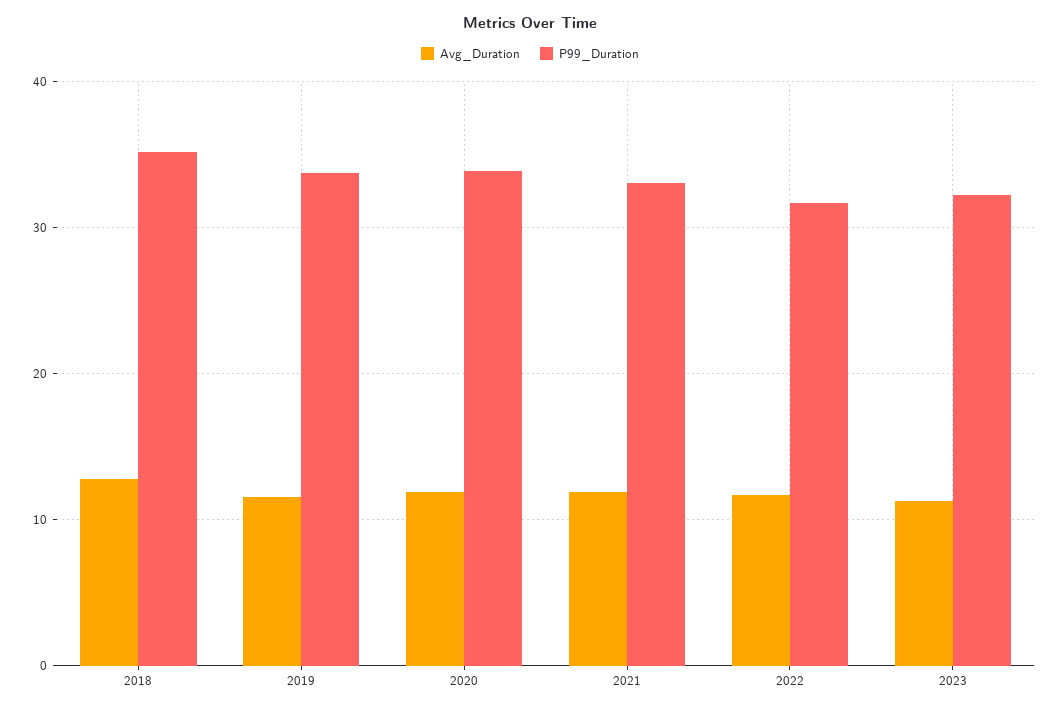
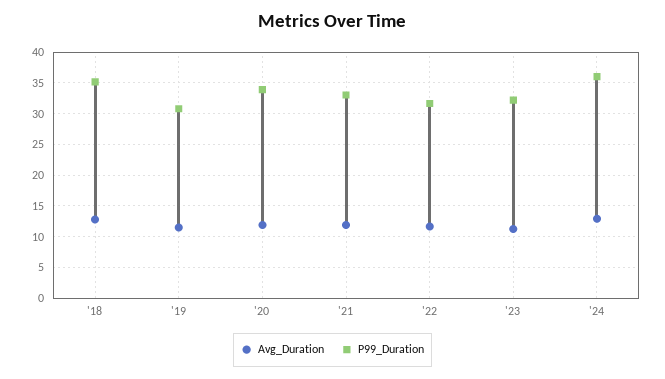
P99_Duration, 2019: 34 -> 31
Avg_Duration, '24: none -> 13
P99_Duration, '24: none -> 36

